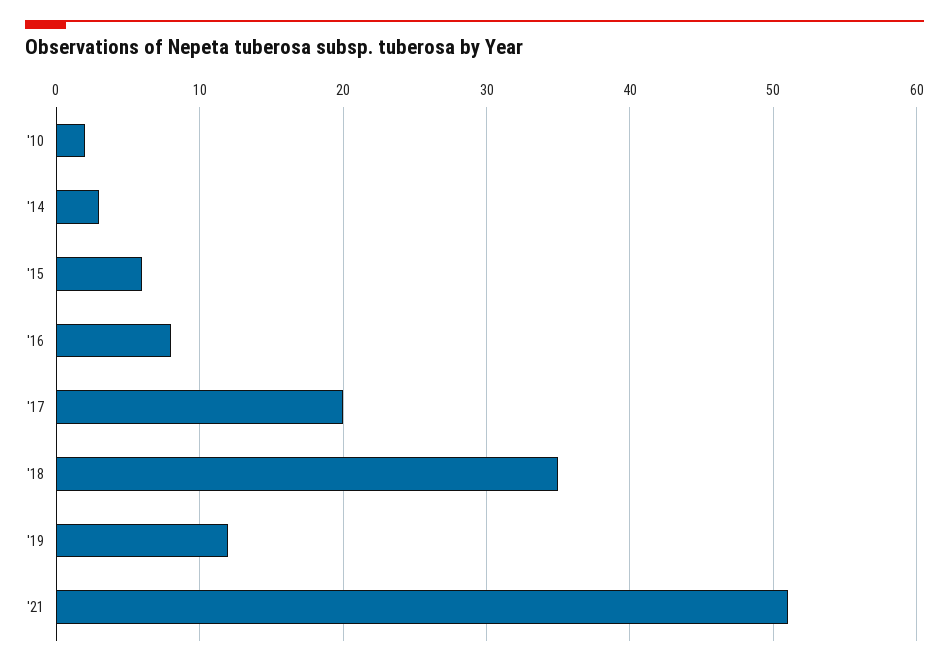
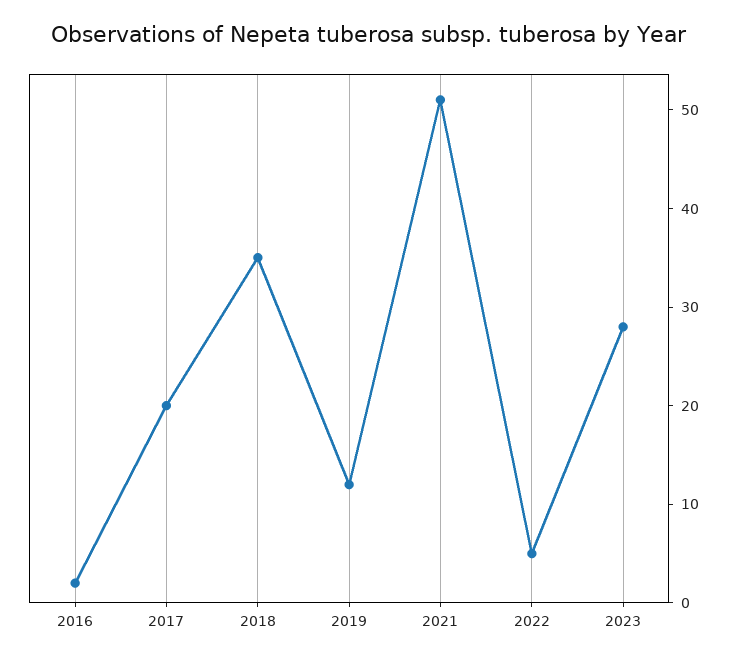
'10: 2 -> none
'14: 3 -> none
'15: 6 -> none
'16: 8 -> 2
2022: none -> 5
2023: none -> 28

